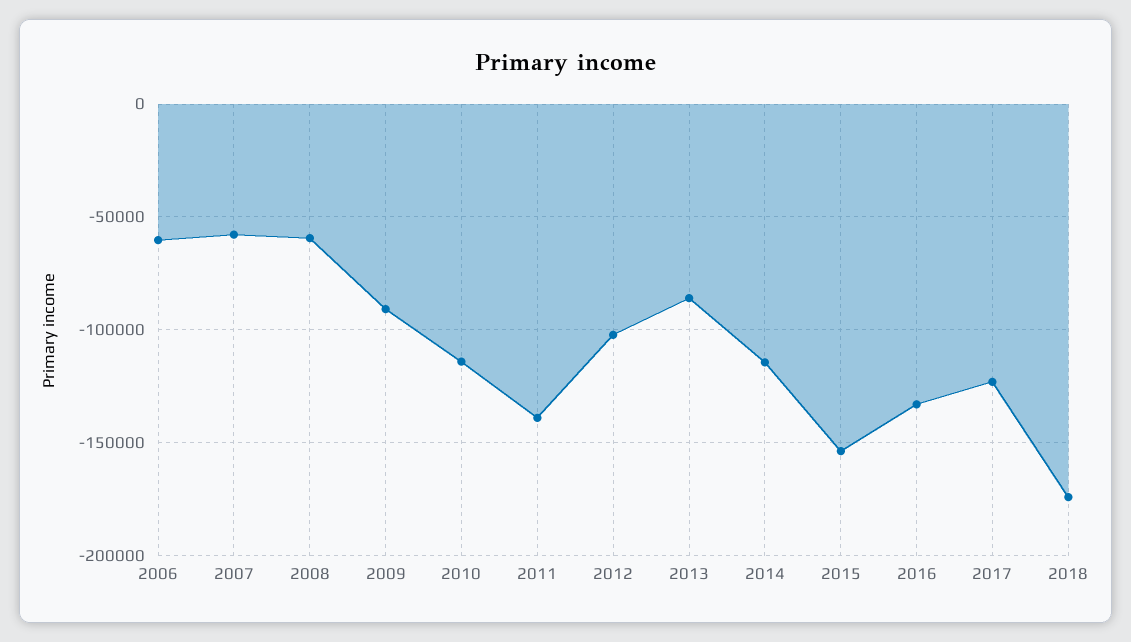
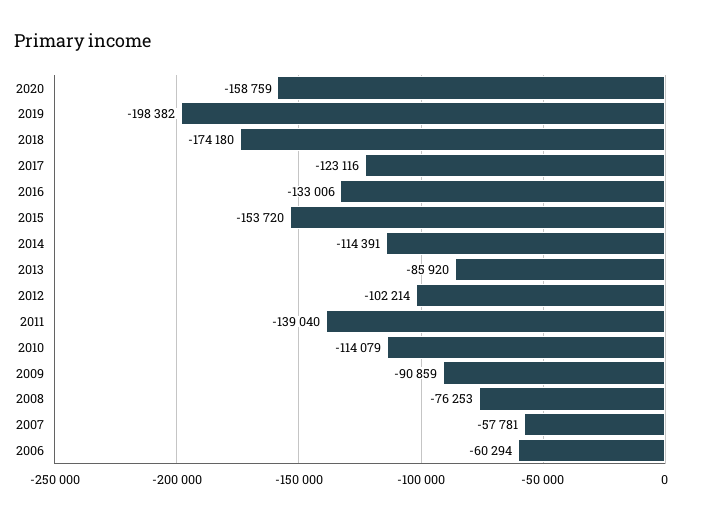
2008: -60000 -> -76253
2020: none -> -158759
2019: none -> -198382

